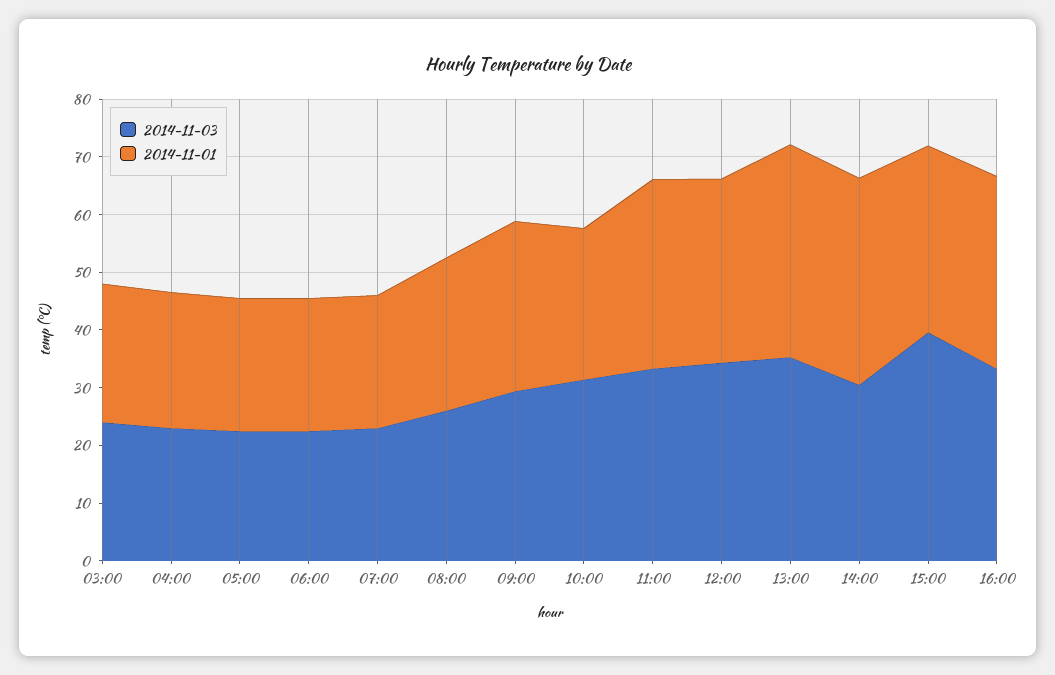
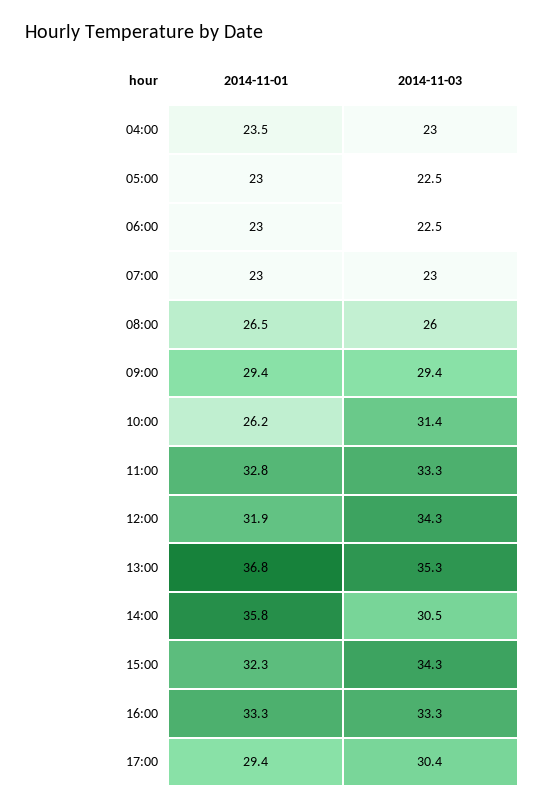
2014-11-03, 03:00: 24 -> none
2014-11-01, 03:00: 24 -> none
2014-11-03, 15:00: 40 -> 34.3
2014-11-01, 17:00: none -> 29.4
2014-11-03, 17:00: none -> 30.4

